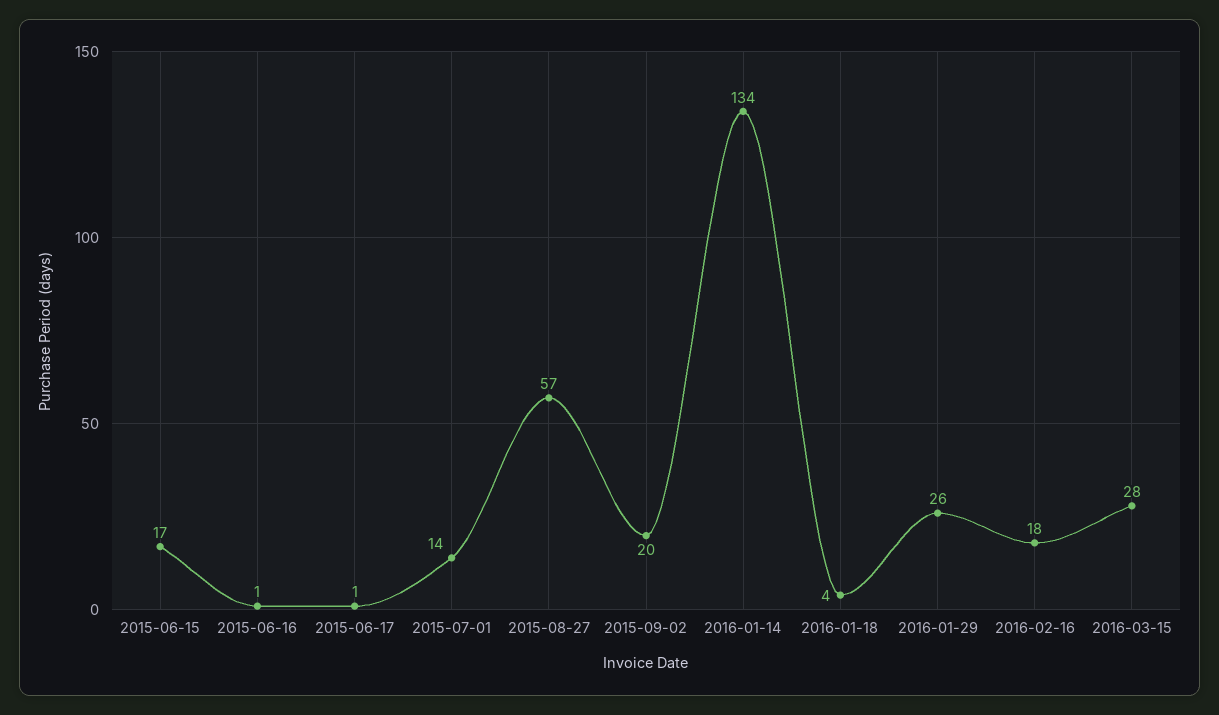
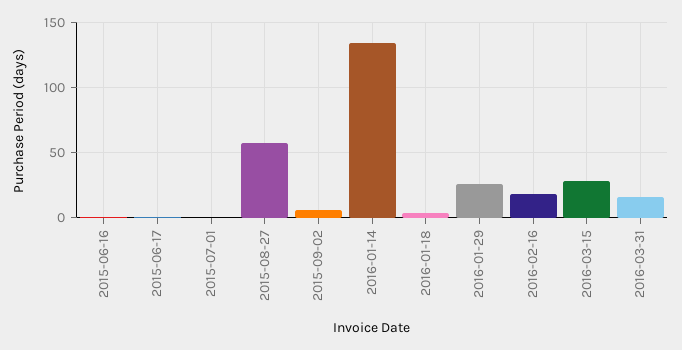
2015-06-15: 17 -> none
2015-07-01: 14 -> 0
2015-09-02: 20 -> 5
2016-03-31: none -> 15

